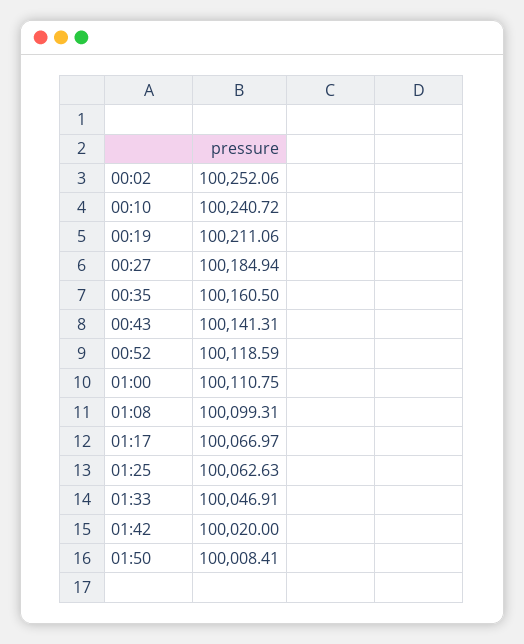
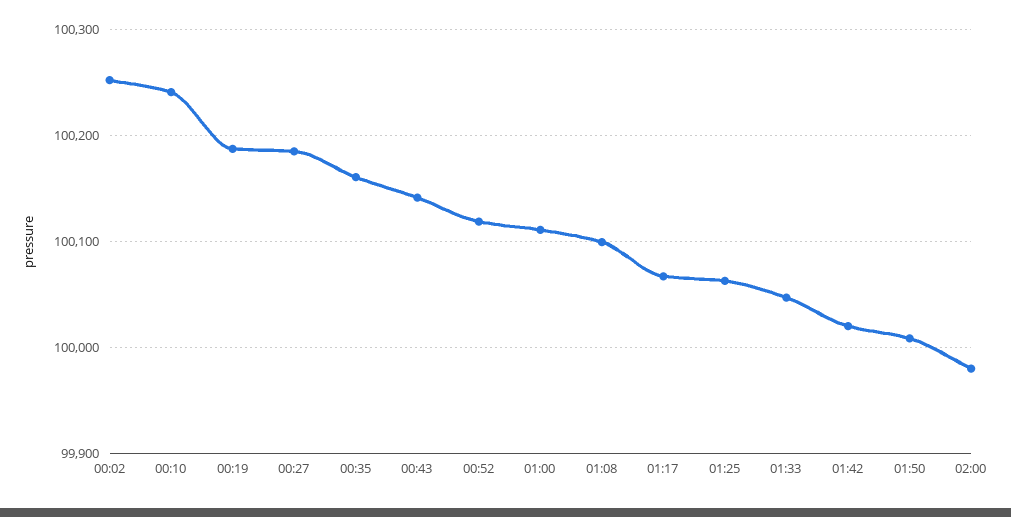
00:19: 100211.06 -> 100190
02:00: none -> 99980

